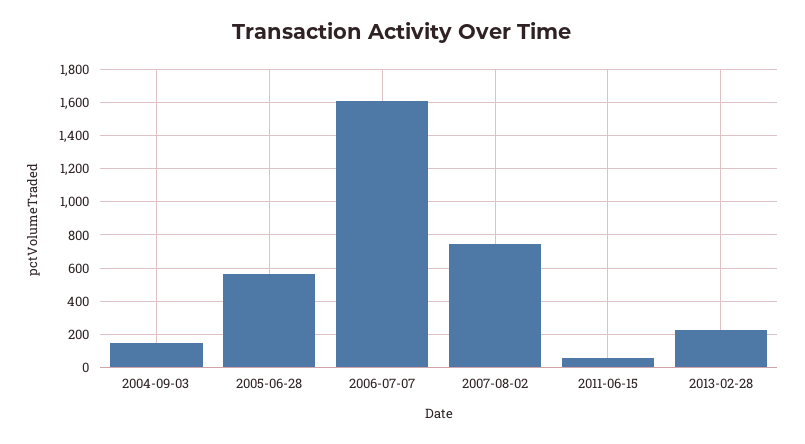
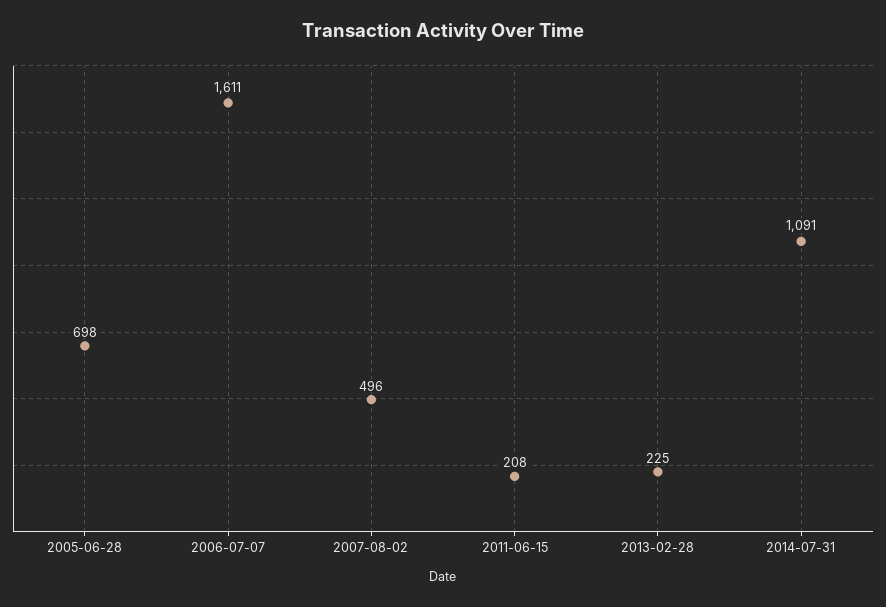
2004-09-03: 150 -> none
2005-06-28: 550 -> 698
2007-08-02: 750 -> 496
2011-06-15: 50 -> 208
2014-07-31: none -> 1091

